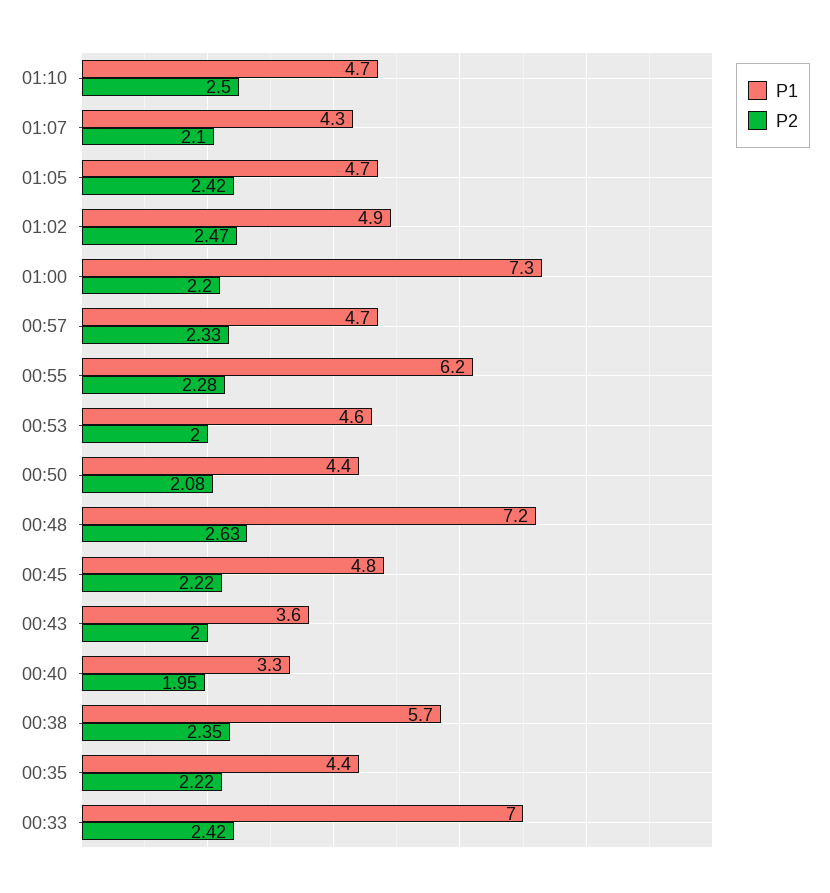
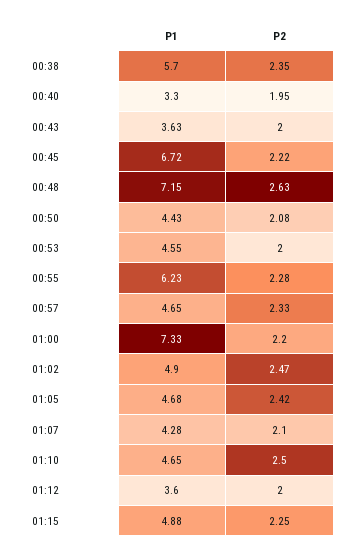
P1, 00:45: 4.8 -> 6.72
P1, 00:35: 4.4 -> none
P2, 00:35: 2.22 -> none
P1, 00:33: 7 -> none
P2, 00:33: 2.42 -> none
P1, 01:12: none -> 3.6
P2, 01:12: none -> 2
P1, 01:15: none -> 4.88
P2, 01:15: none -> 2.25

